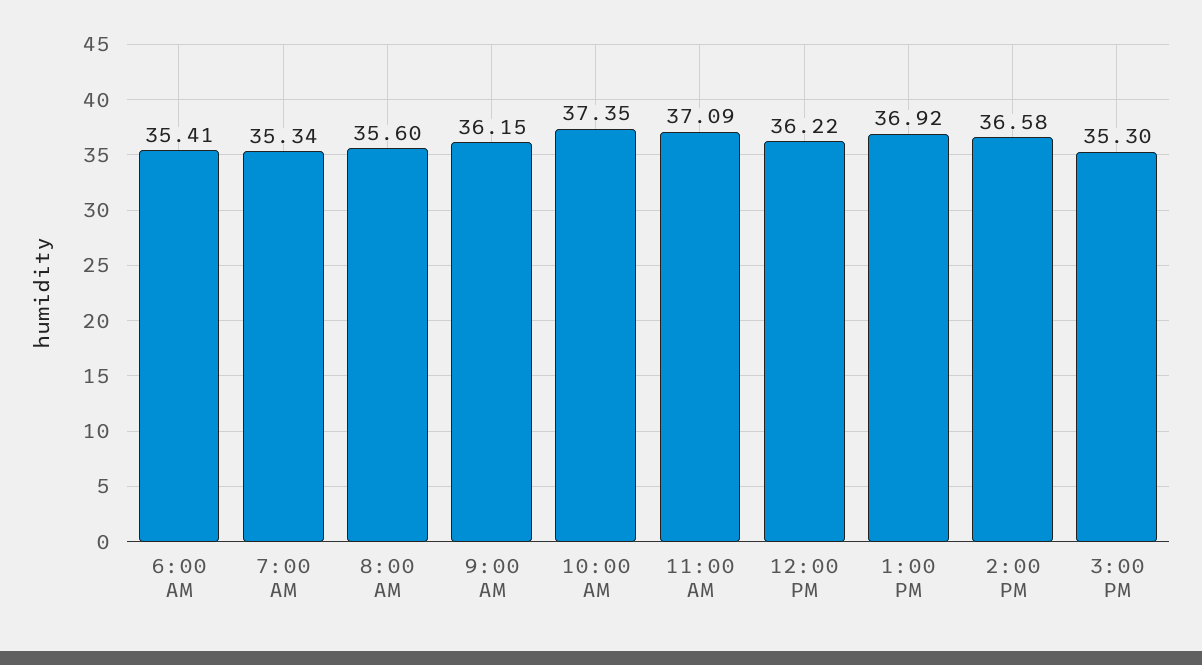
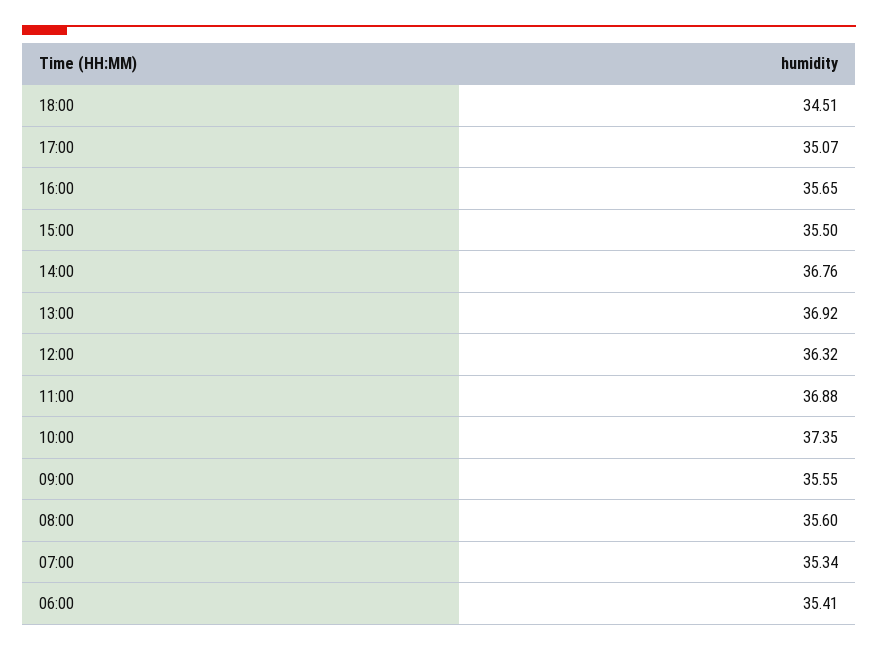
9:00 AM: 36.15 -> 35.55
11:00 AM: 37.09 -> 36.88
12:00 PM: 36.22 -> 36.32
2:00 PM: 36.58 -> 36.76
3:00 PM: 35.3 -> 35.5
18:00: none -> 34.51
17:00: none -> 35.07
16:00: none -> 35.65

